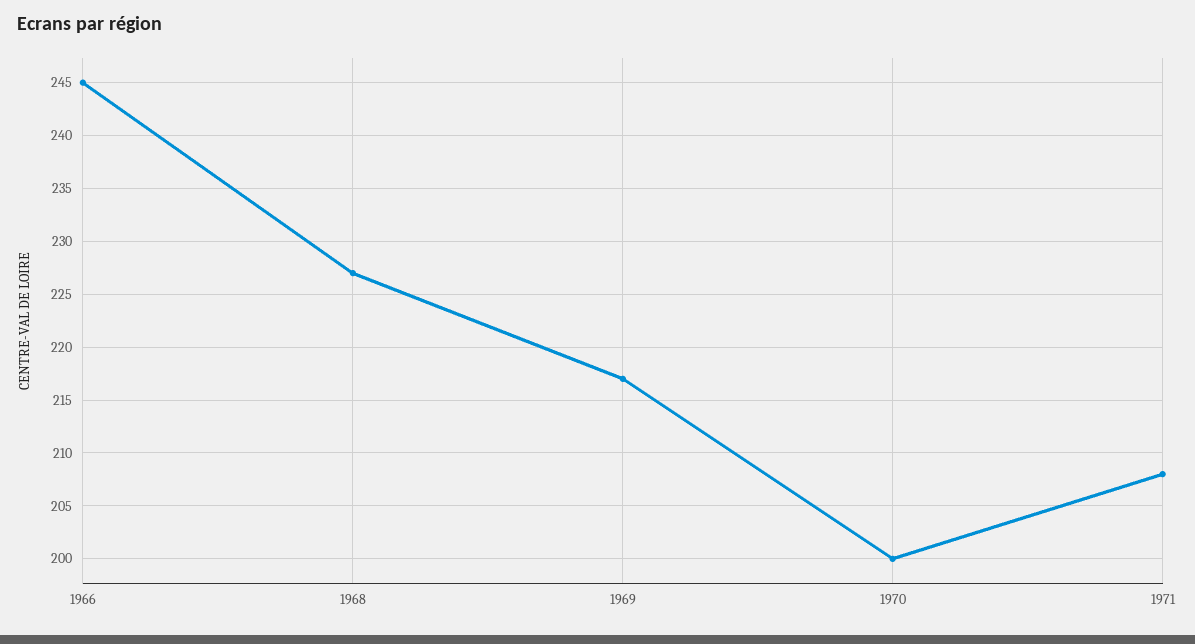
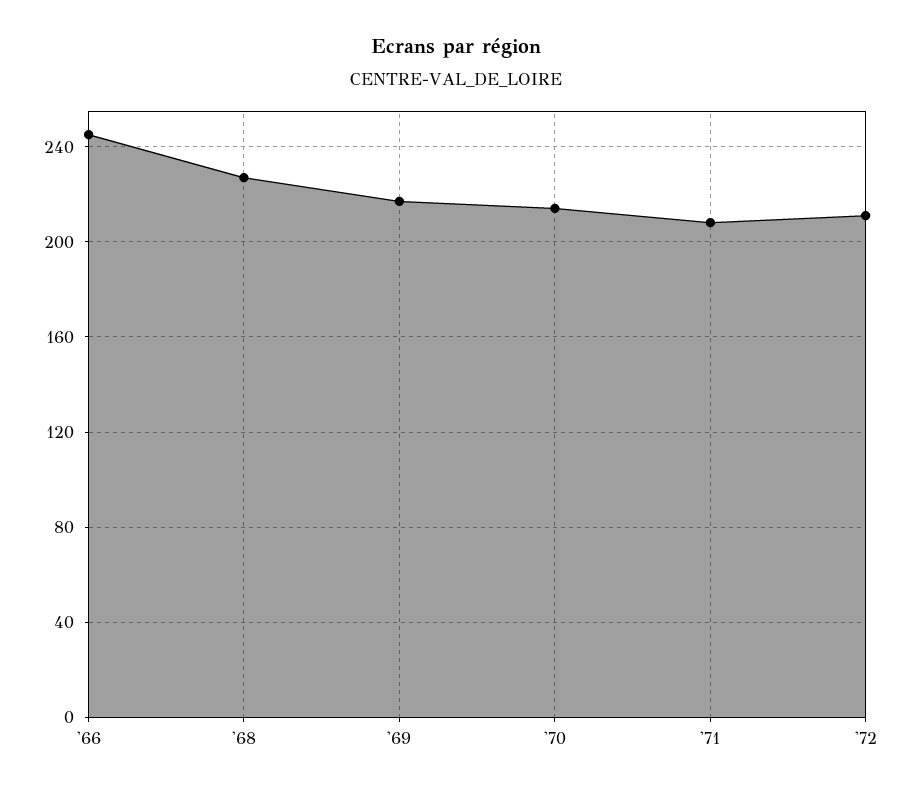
1970: 200 -> 215
'72: none -> 210

